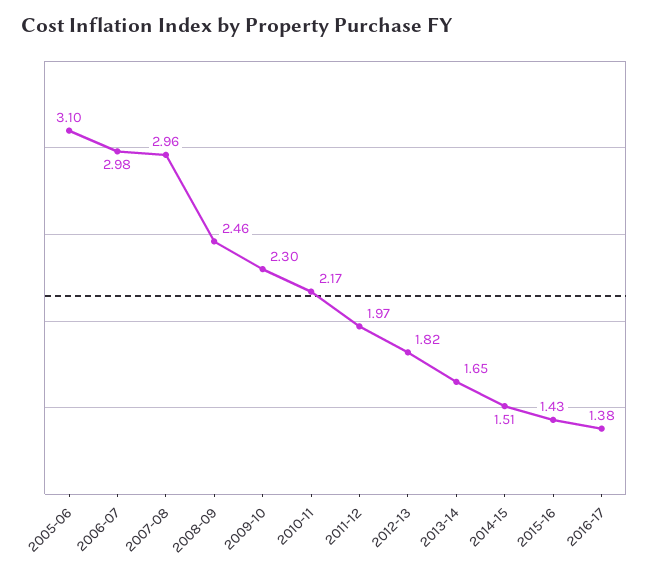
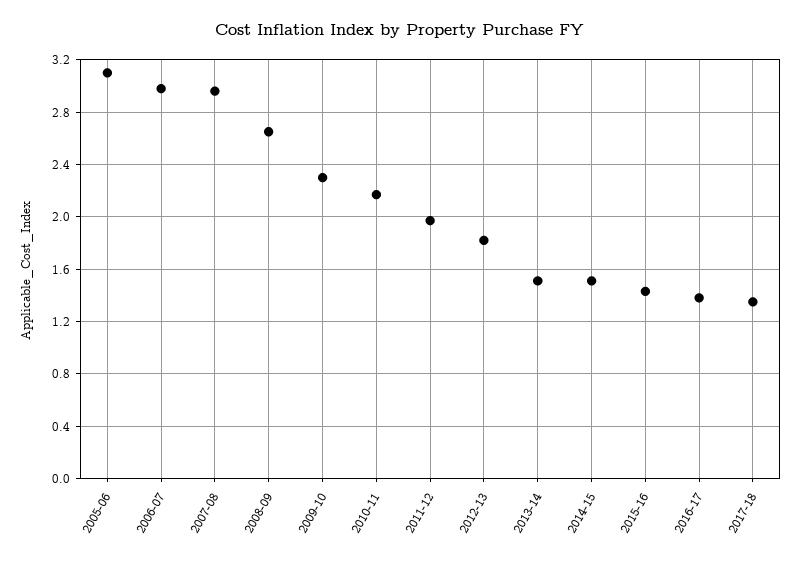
2008-09: 2.46 -> 2.65
2013-14: 1.65 -> 1.5
2017-18: none -> 1.35

